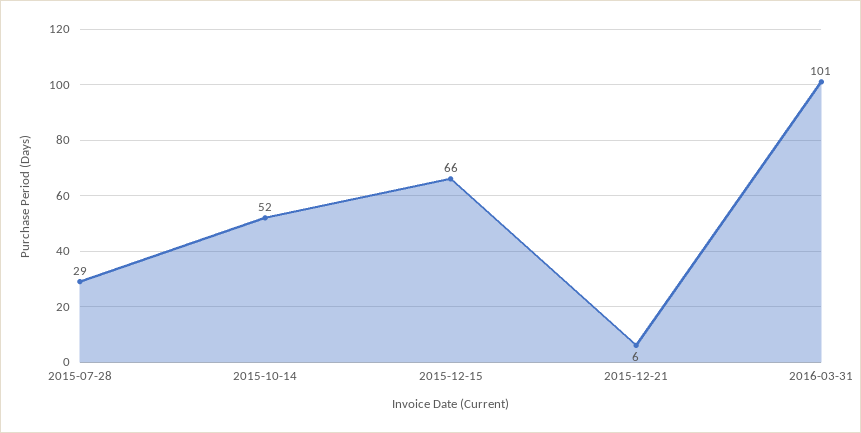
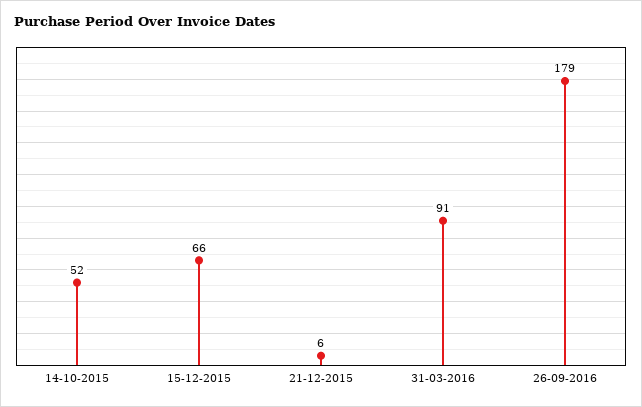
2015-07-28: 29 -> none
2016-03-31: 101 -> 91
26-09-2016: none -> 179

